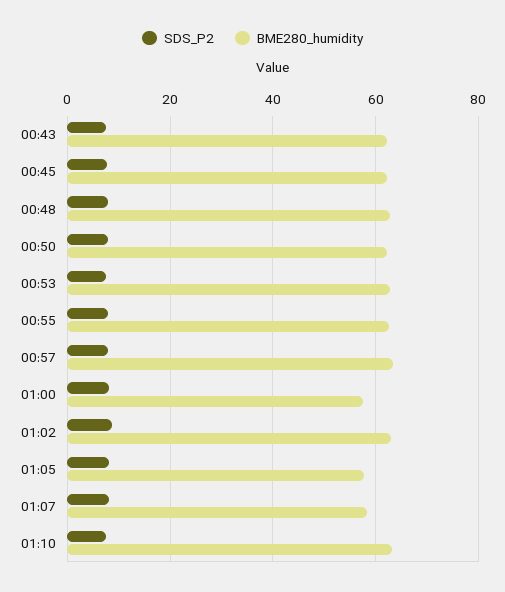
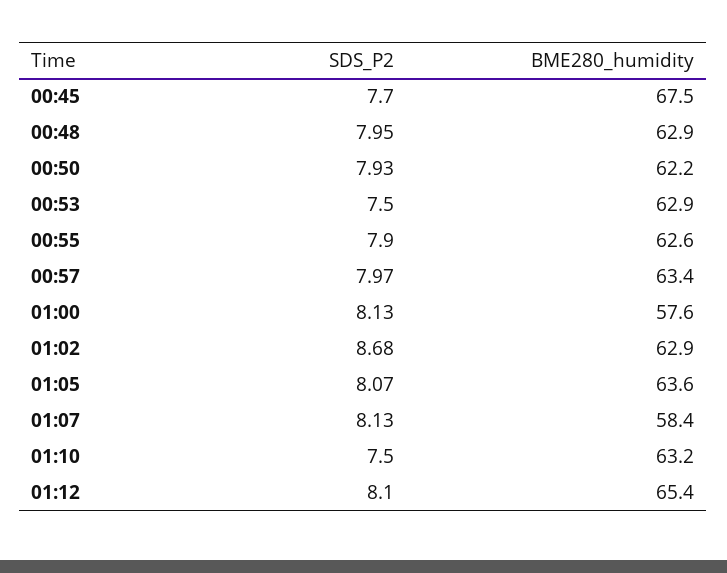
SDS_P2, 00:43: 8 -> none
BME280_humidity, 00:43: 62 -> none
BME280_humidity, 00:45: 62 -> 67.5
BME280_humidity, 01:05: 58 -> 63.6
SDS_P2, 01:12: none -> 8.1
BME280_humidity, 01:12: none -> 65.4

